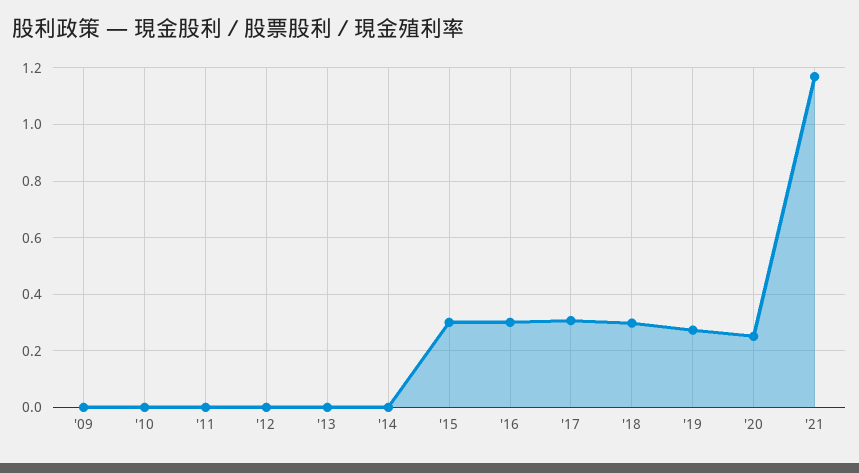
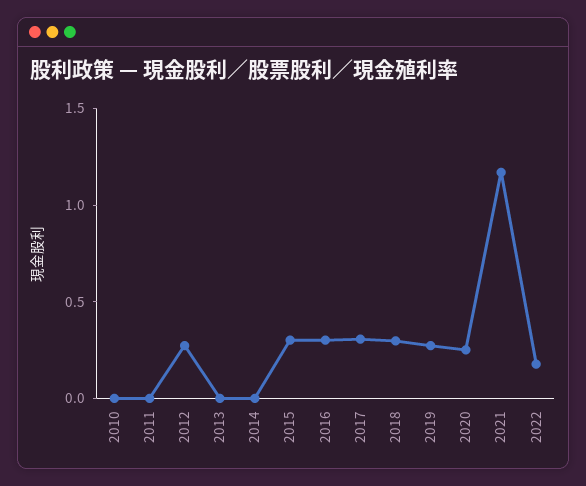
'09: 0 -> none
'12: 0 -> 0.3
2022: none -> 0.2

